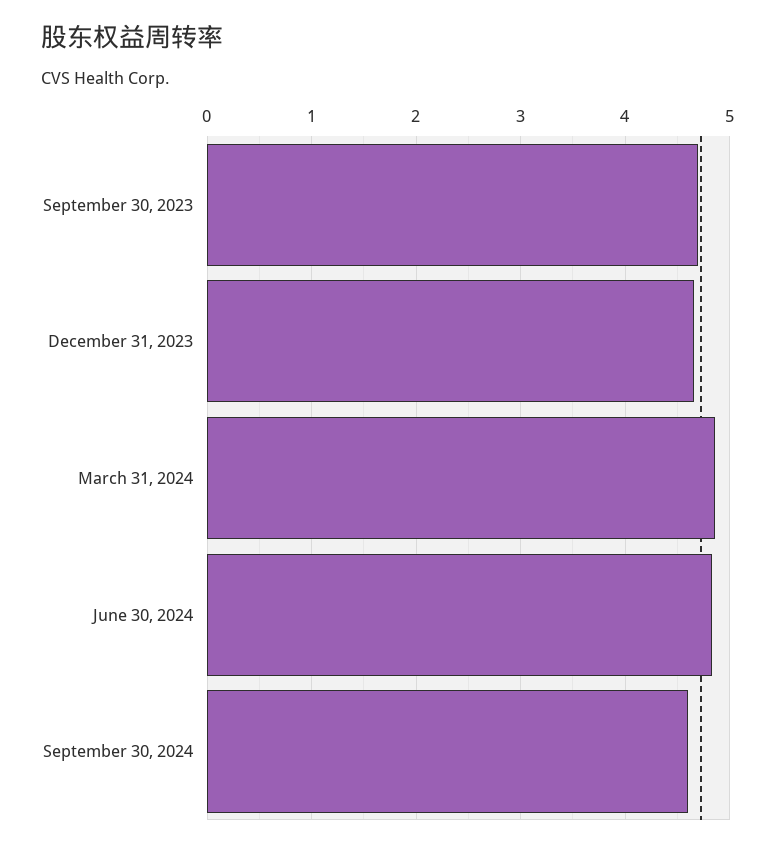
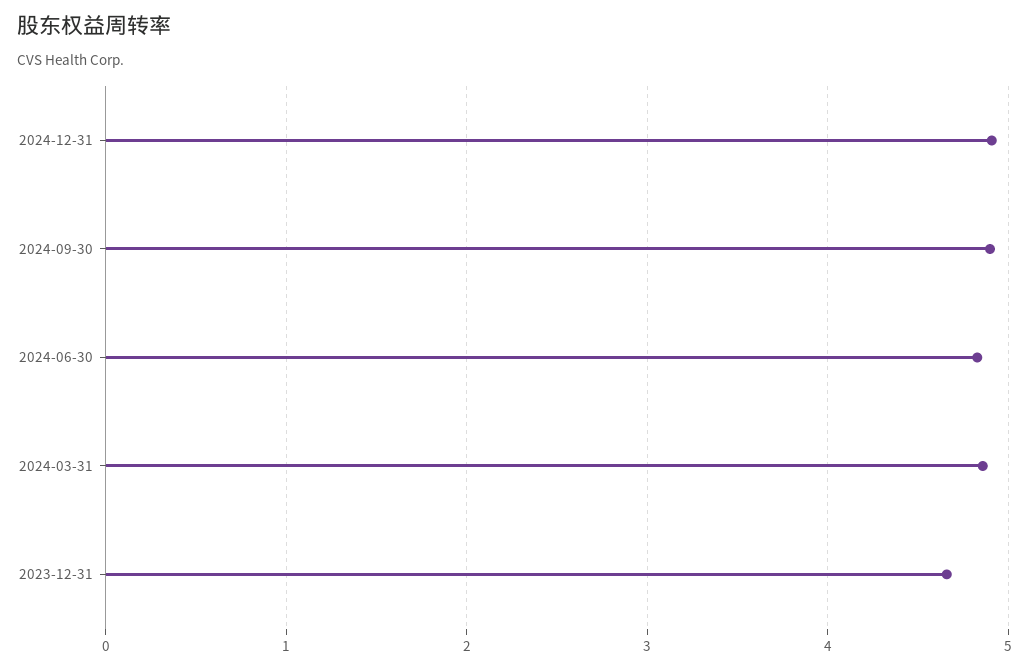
September 30, 2023: 4.7 -> none
September 30, 2024: 4.6 -> 4.9
2024-12-31: none -> 4.9

